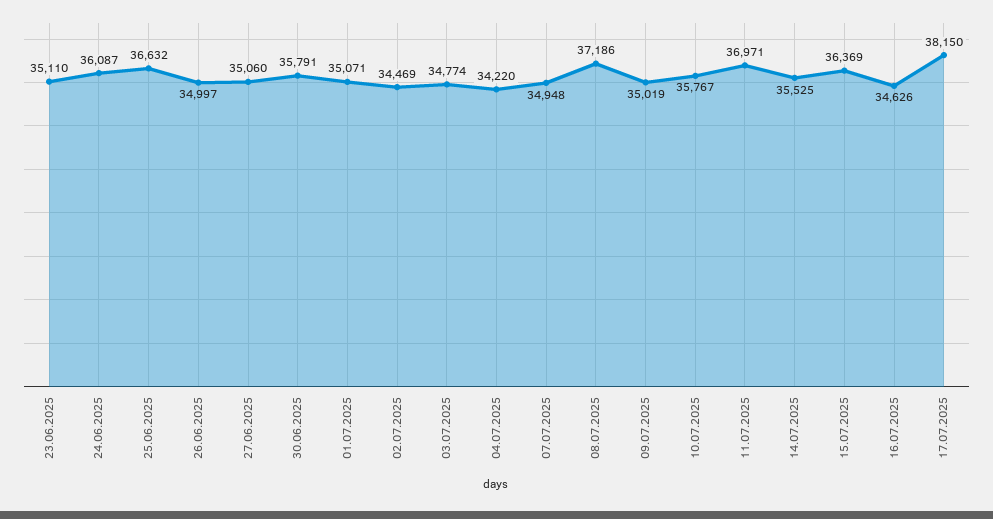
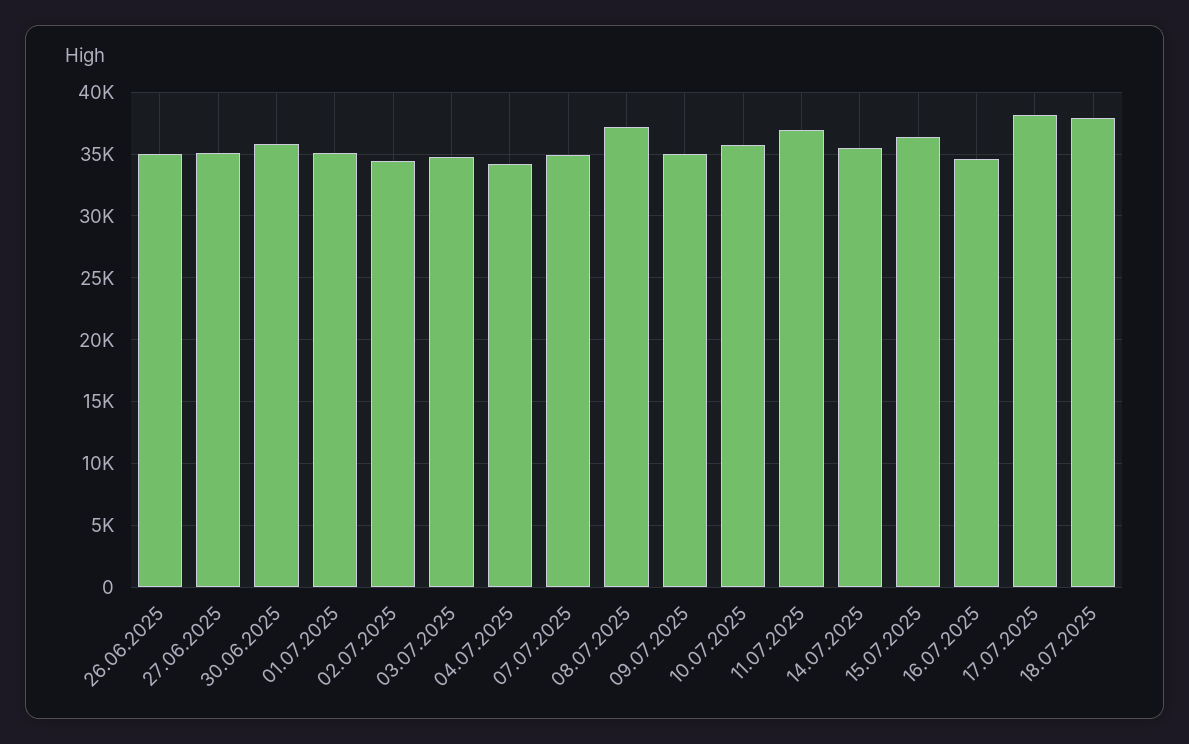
23.06.2025: 35110 -> none
24.06.2025: 36087 -> none
25.06.2025: 36632 -> none
18.07.2025: none -> 38000

